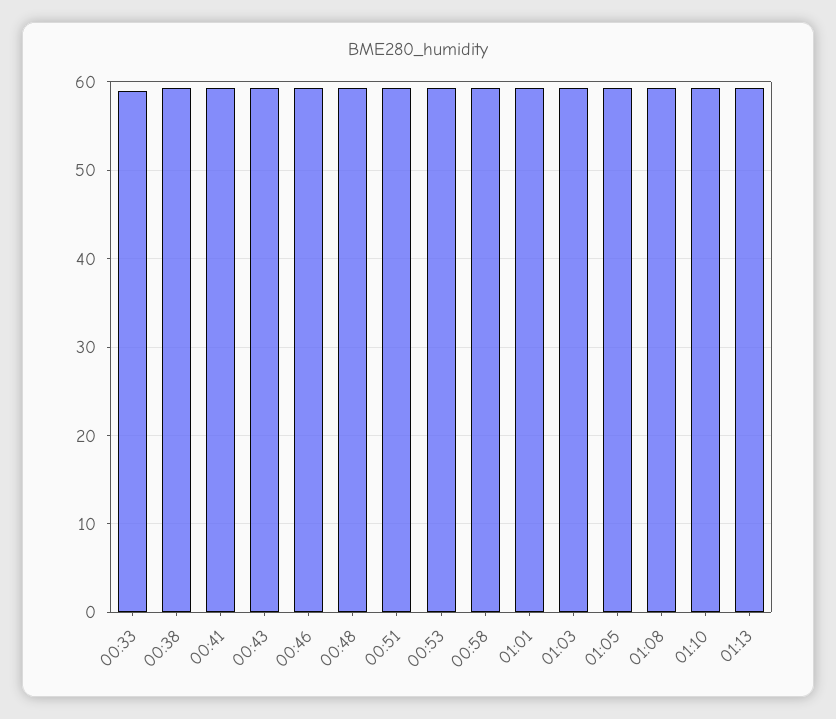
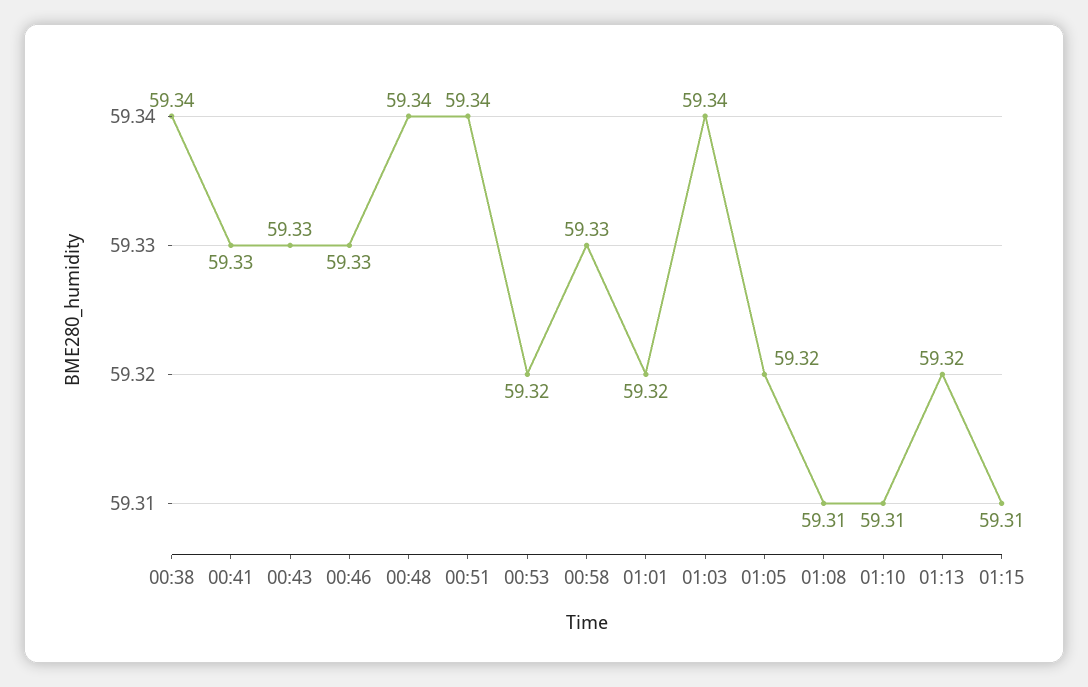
00:33: 59 -> none
01:15: none -> 59.31

